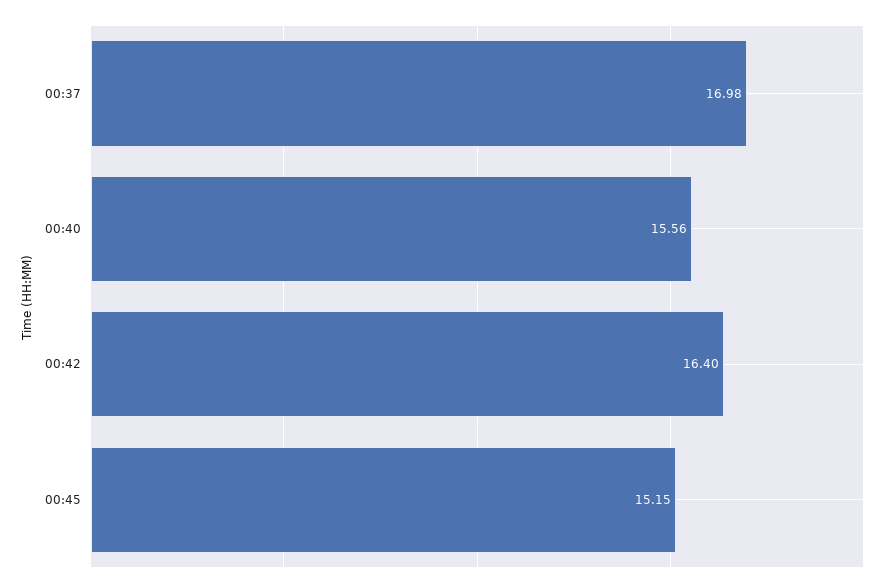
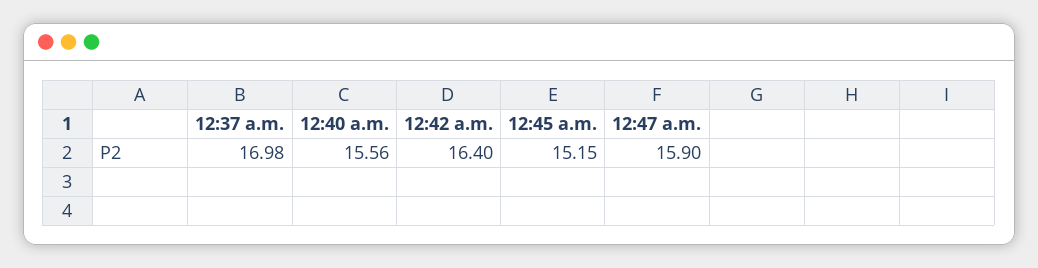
12:47 a.m.: none -> 15.9

